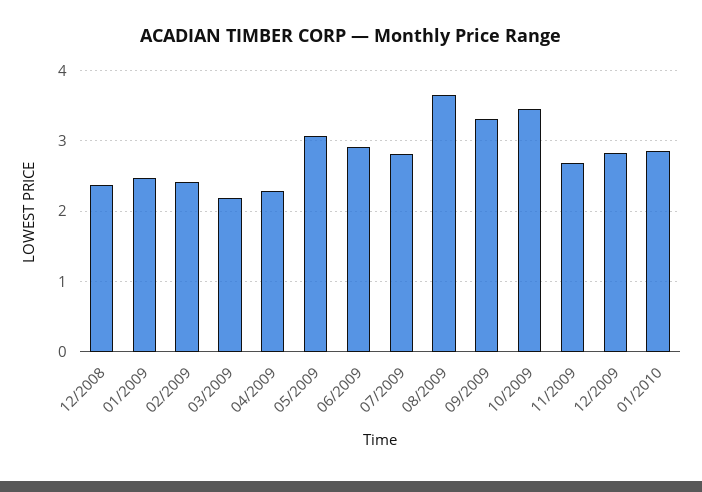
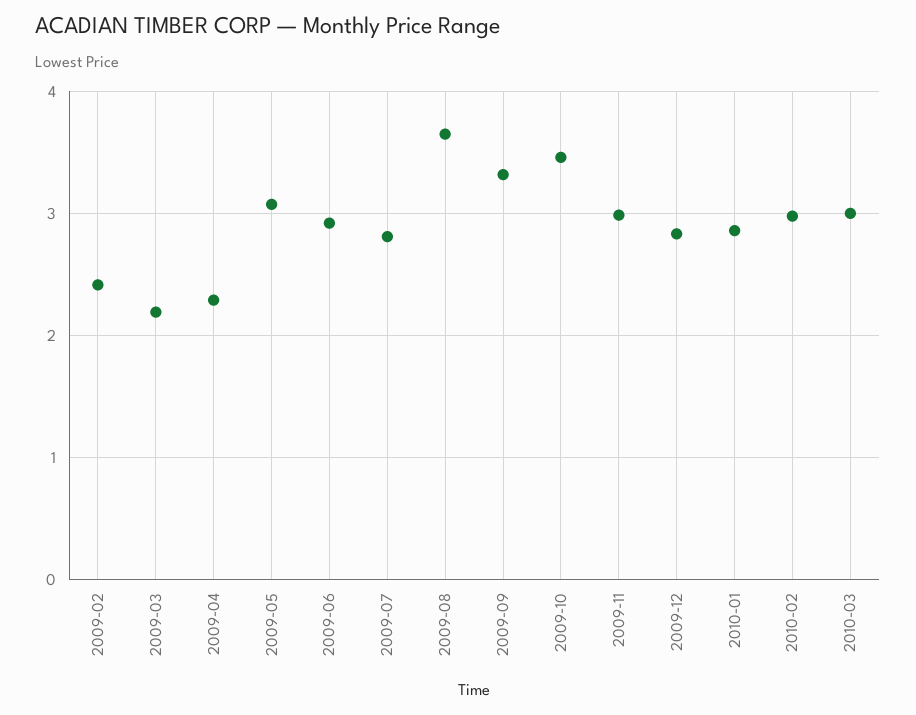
12/2008: 2.4 -> none
01/2009: 2.5 -> none
11/2009: 2.7 -> 3
2010-02: none -> 3
2010-03: none -> 3

